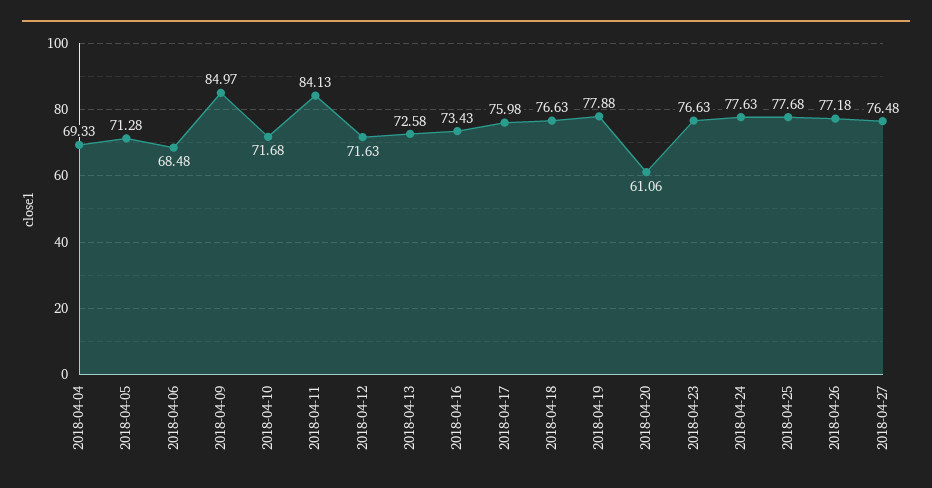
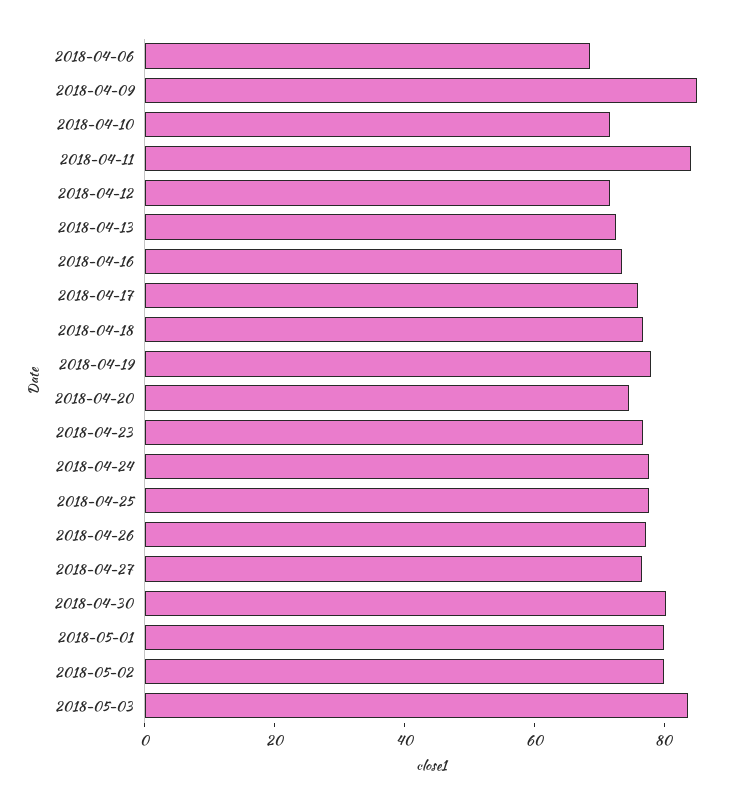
2018-04-04: 69.33 -> none
2018-04-05: 71.28 -> none
2018-04-20: 61.06 -> 75
2018-04-30: none -> 80
2018-05-01: none -> 80
2018-05-02: none -> 80
2018-05-03: none -> 85

